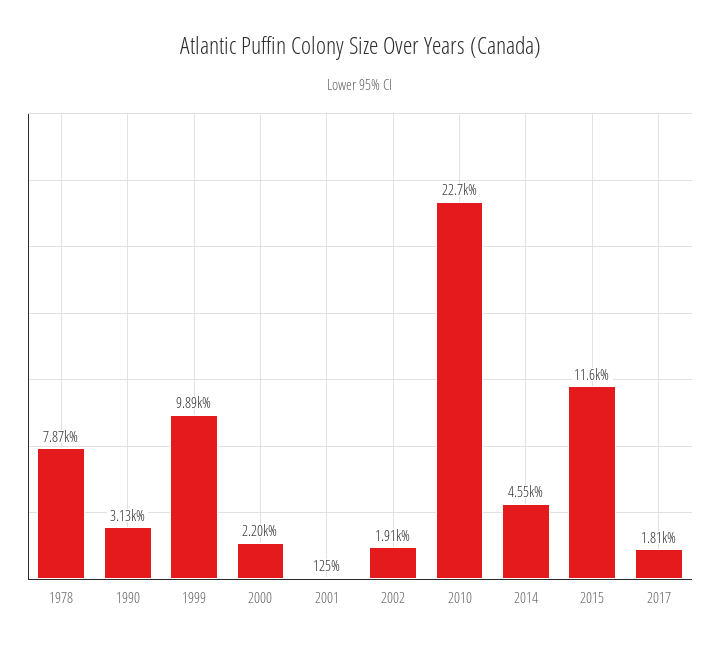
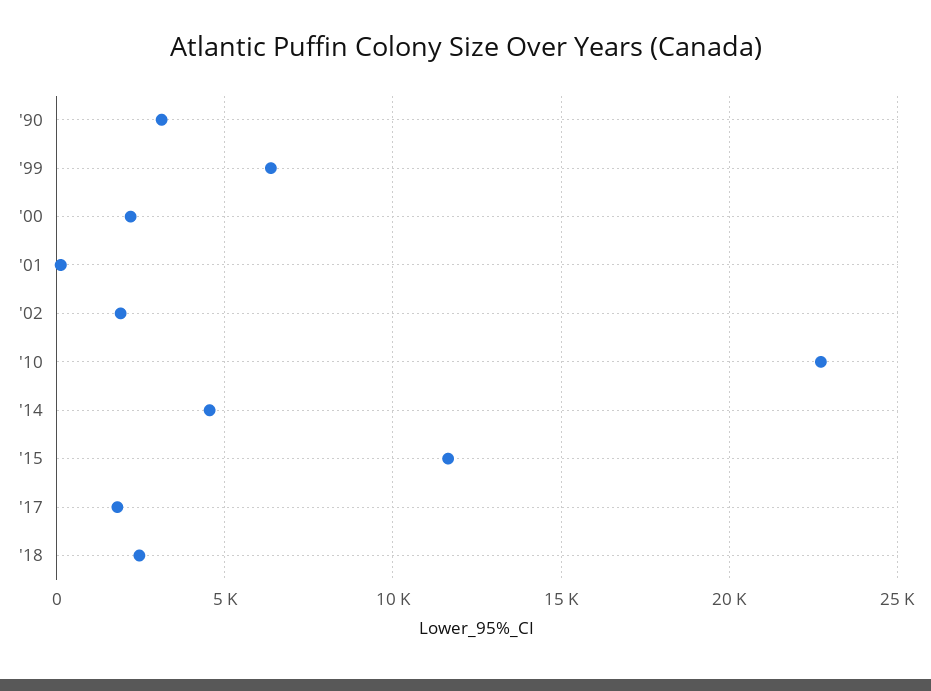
1978: 7870 -> none
1999: 9890 -> 6500
'18: none -> 2500

